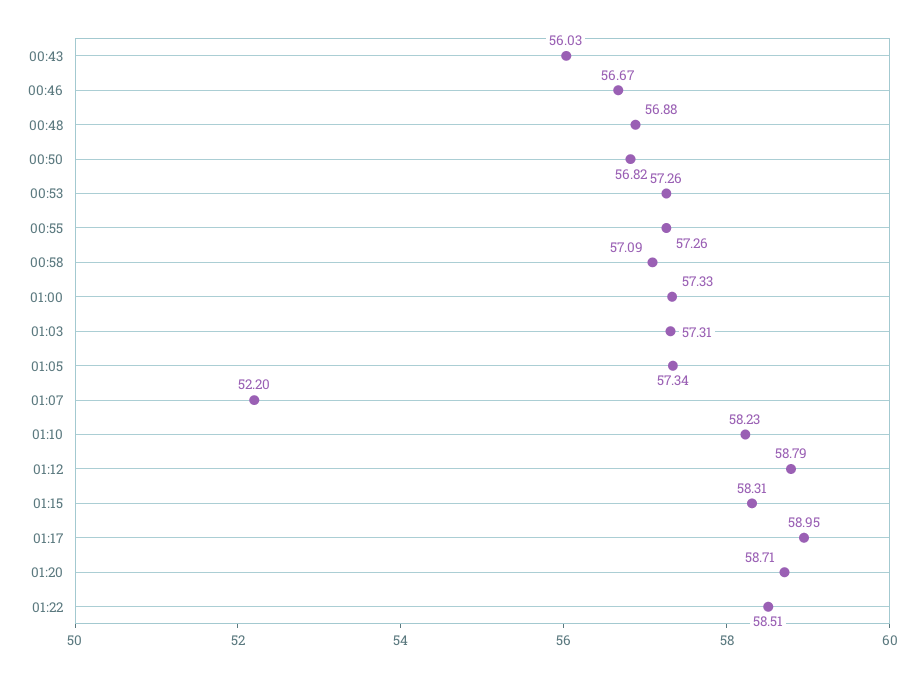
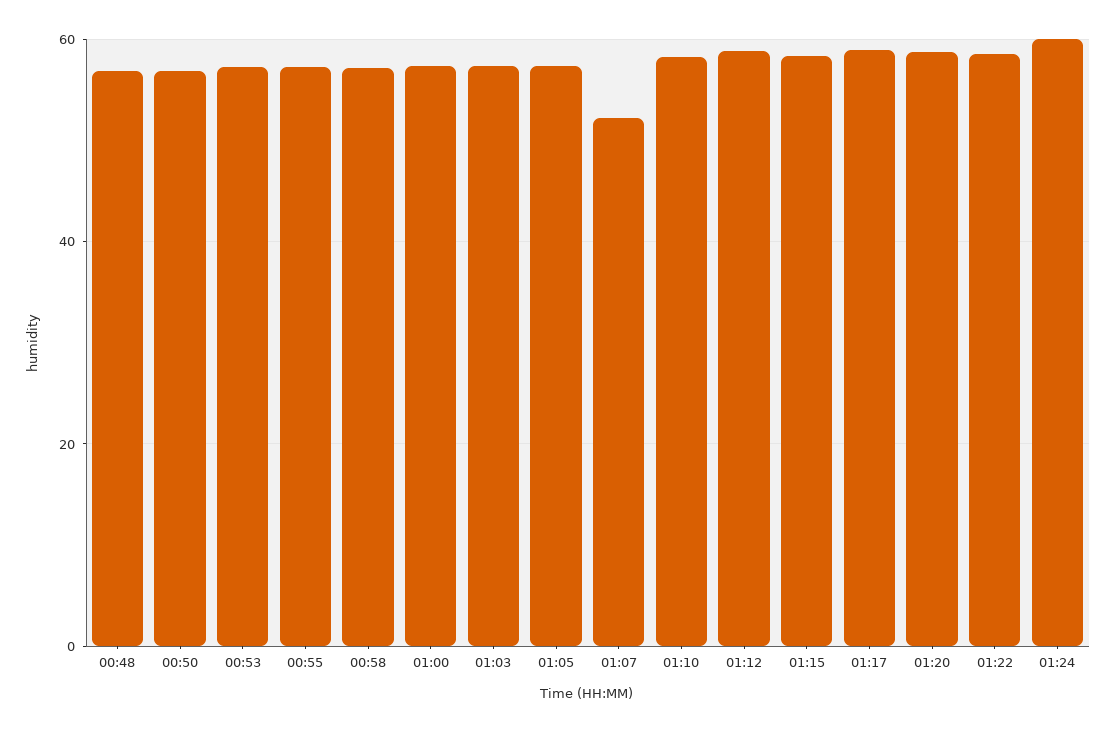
00:43: 56.03 -> none
00:46: 56.67 -> none
01:24: none -> 60

